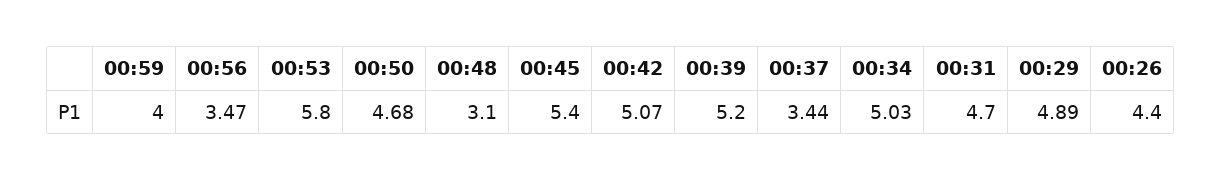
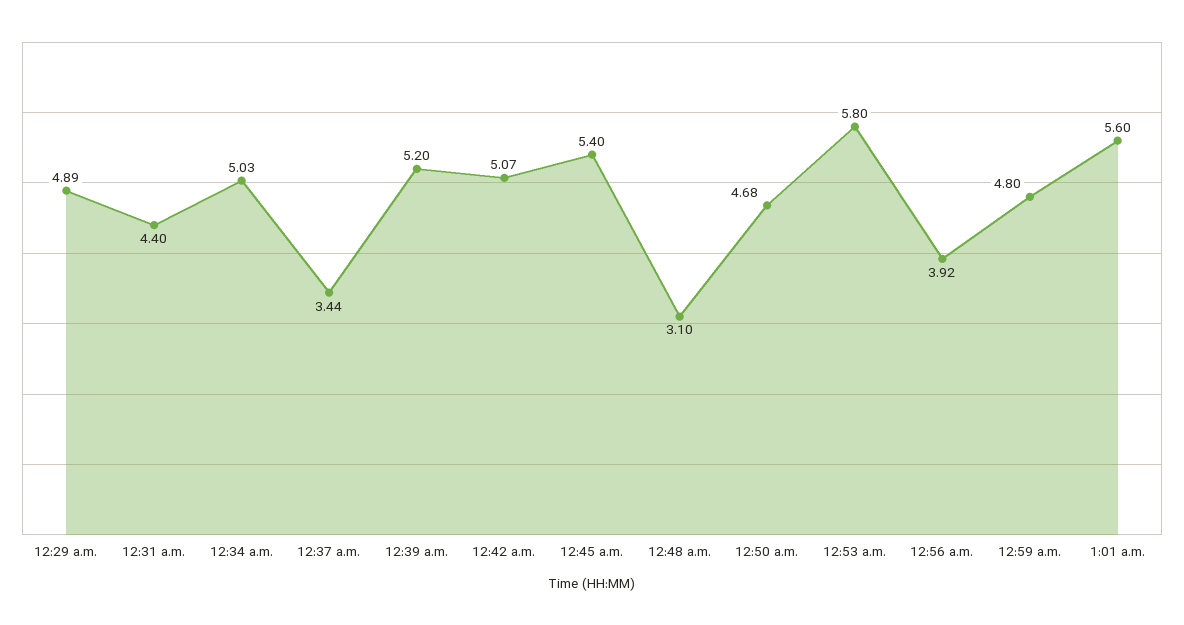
00:59: 4 -> 4.8
00:56: 3.47 -> 3.92
00:31: 4.7 -> 4.4
00:26: 4.4 -> none
1:01 a.m.: none -> 5.6

